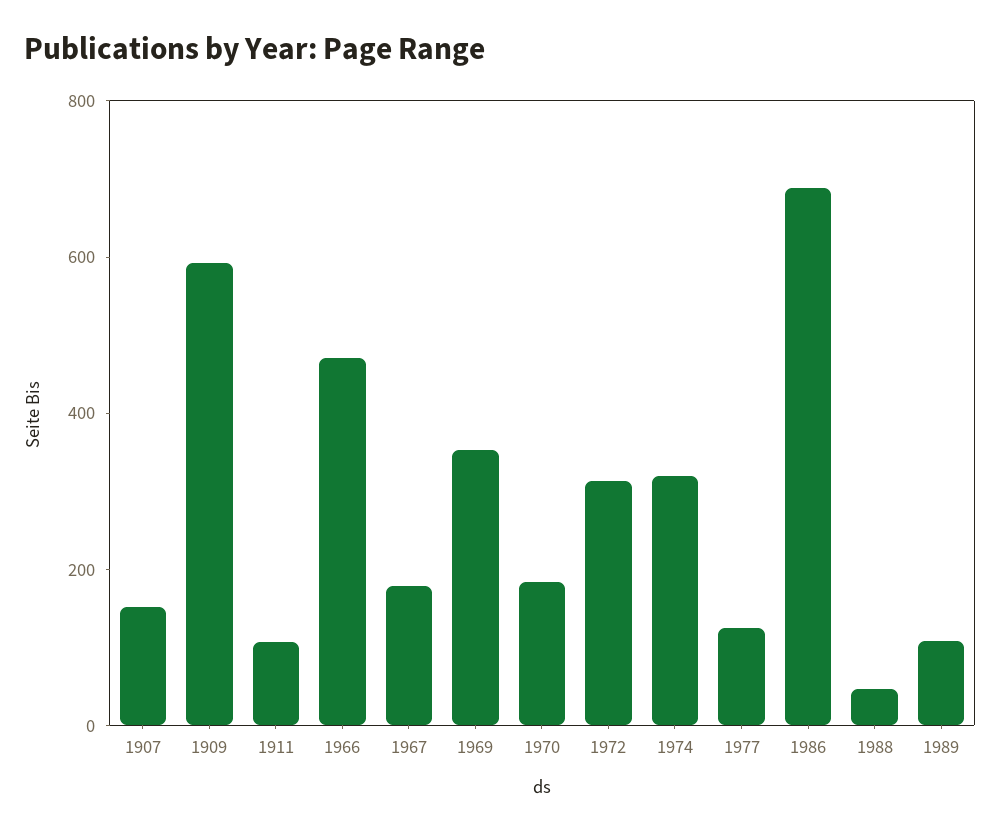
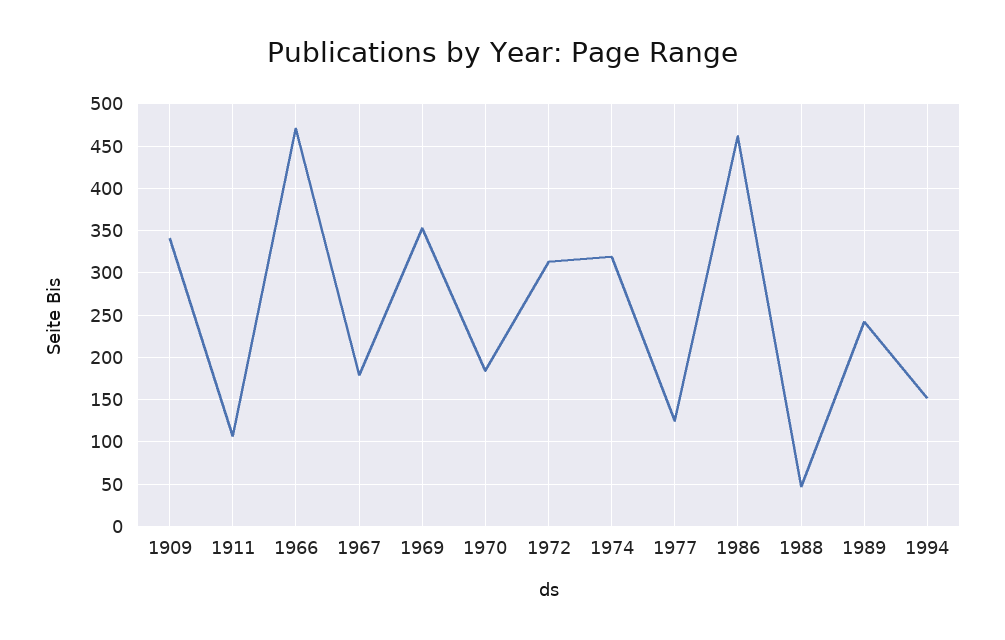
1907: 150 -> none
1909: 600 -> 340
1986: 700 -> 460
1989: 100 -> 240
1994: none -> 150

